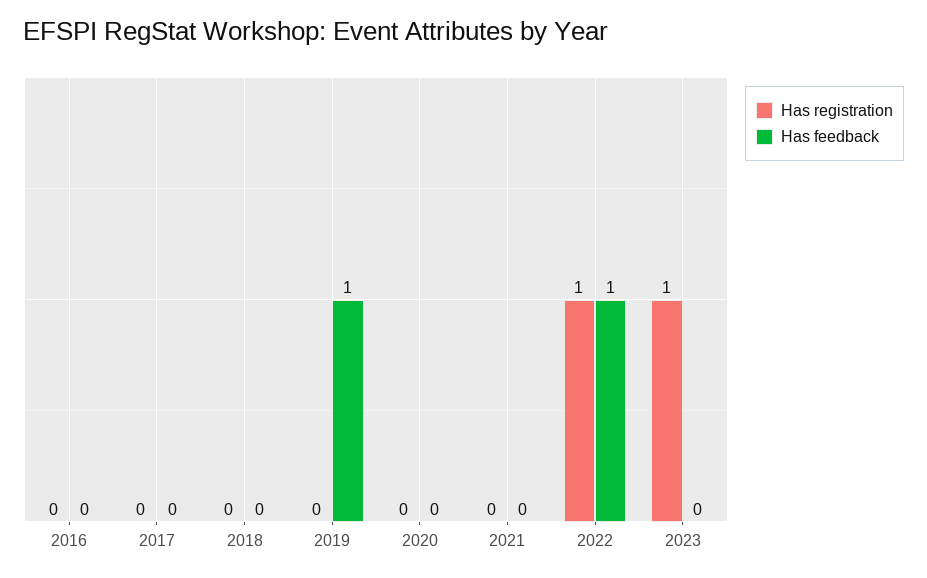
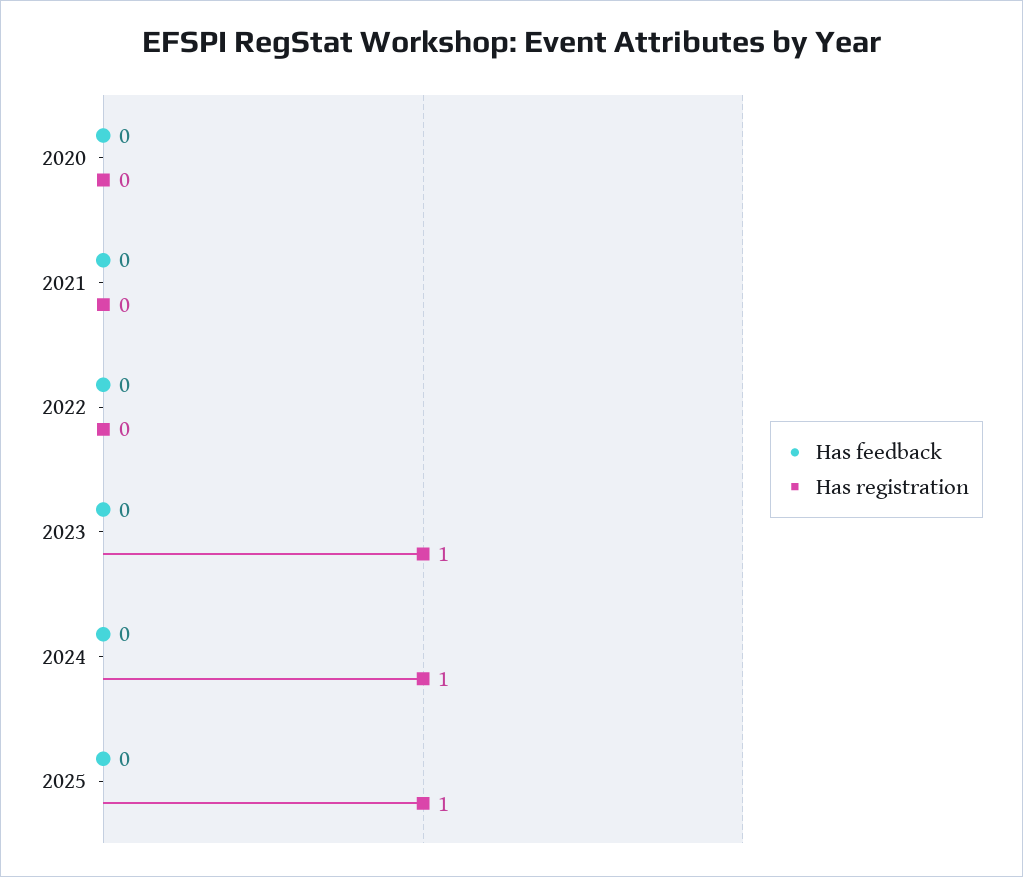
Has registration, 2016: 0 -> none
Has feedback, 2016: 0 -> none
Has registration, 2017: 0 -> none
Has feedback, 2017: 0 -> none
Has registration, 2018: 0 -> none
Has feedback, 2018: 0 -> none
Has registration, 2019: 0 -> none
Has feedback, 2019: 1 -> none
Has registration, 2022: 1 -> 0
Has feedback, 2022: 1 -> 0
Has feedback, 2024: none -> 0
Has registration, 2024: none -> 1
Has feedback, 2025: none -> 0
Has registration, 2025: none -> 1

